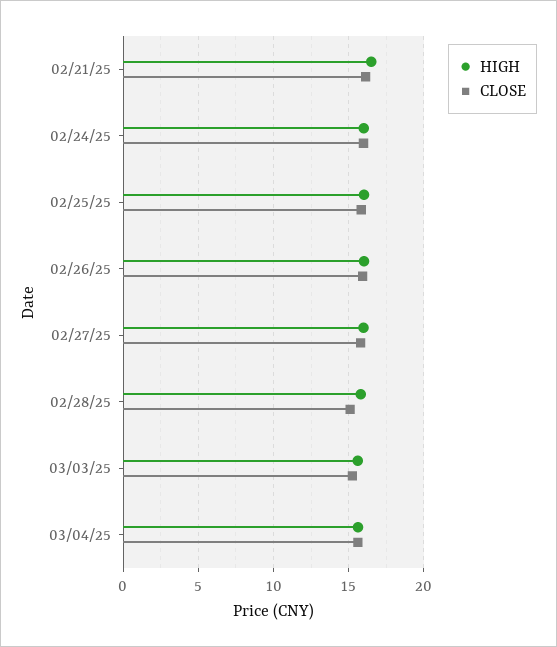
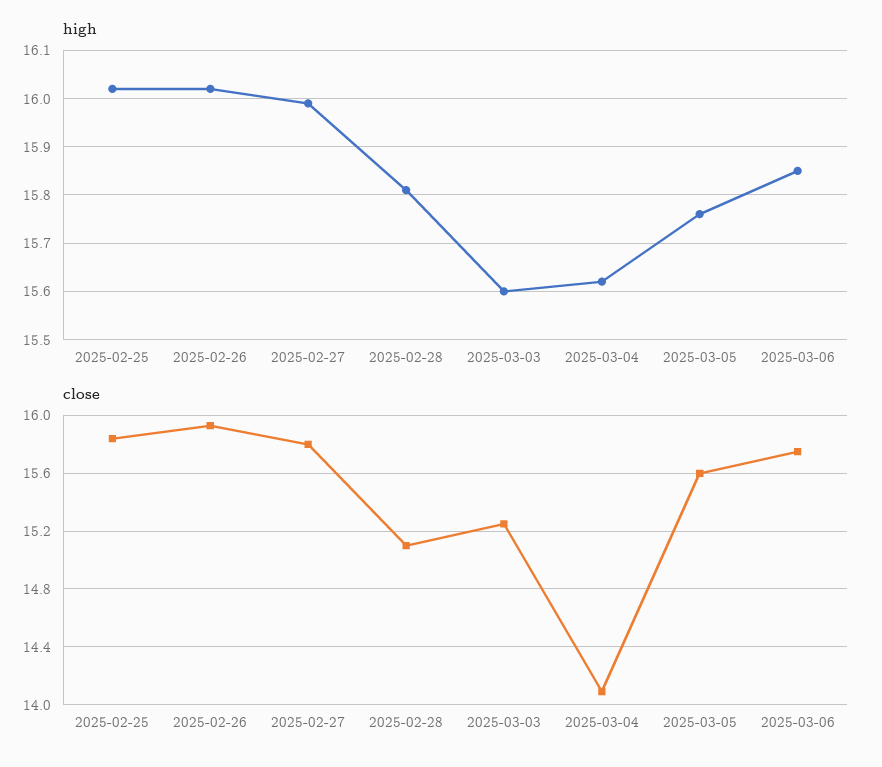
HIGH, 02/21/25: 16.5 -> none
CLOSE, 02/21/25: 16 -> none
HIGH, 02/24/25: 16 -> none
CLOSE, 02/24/25: 16 -> none
CLOSE, 03/04/25: 15.5 -> 14.1
HIGH, 2025-03-05: none -> 15.75
HIGH, 2025-03-06: none -> 15.85
CLOSE, 2025-03-05: none -> 15.6
CLOSE, 2025-03-06: none -> 15.75

